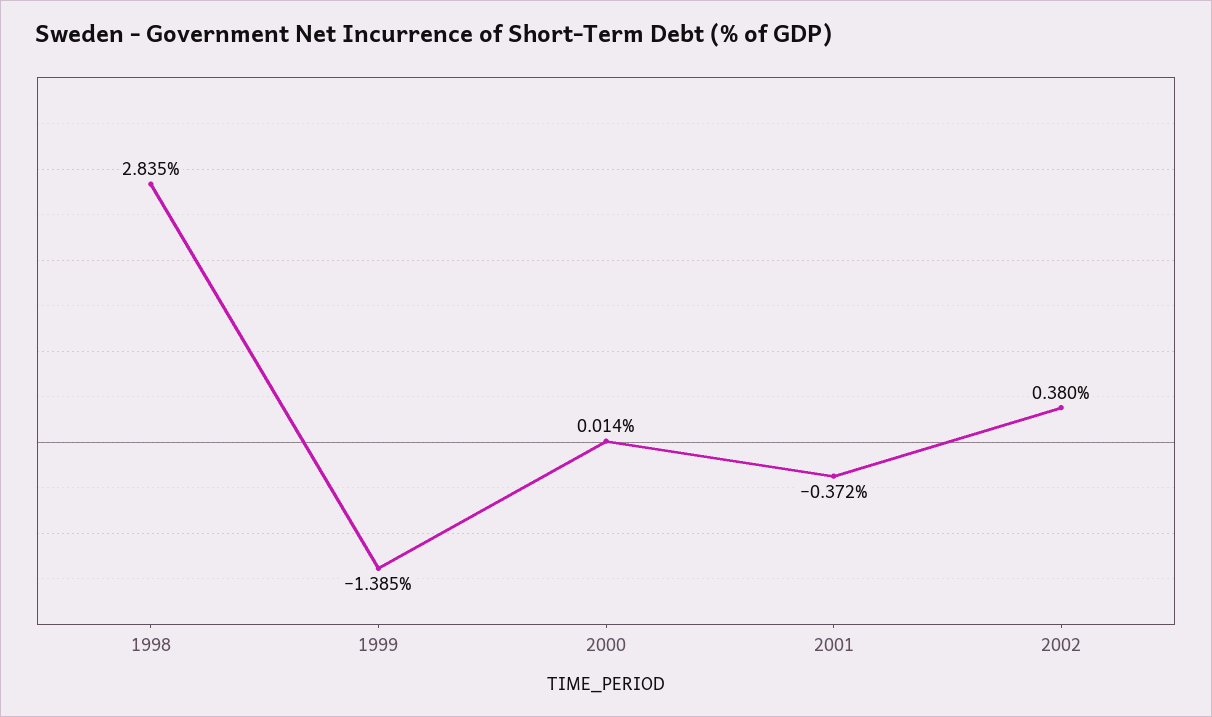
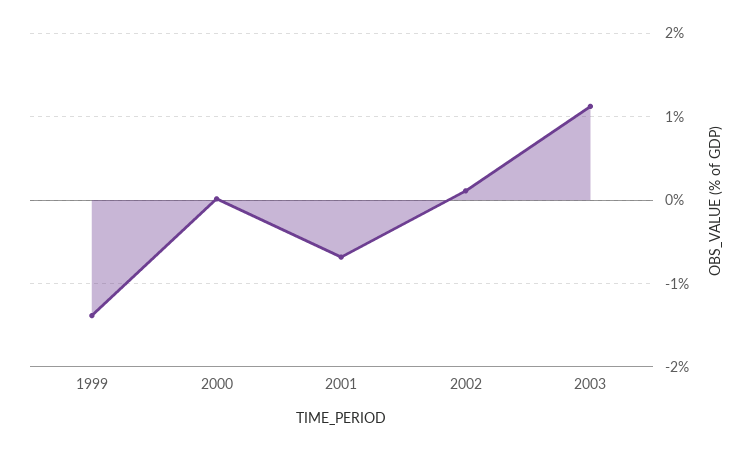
1998: 2.835 -> none
2001: -0.372 -> -0.7
2002: 0.38 -> 0.1
2003: none -> 1.1

